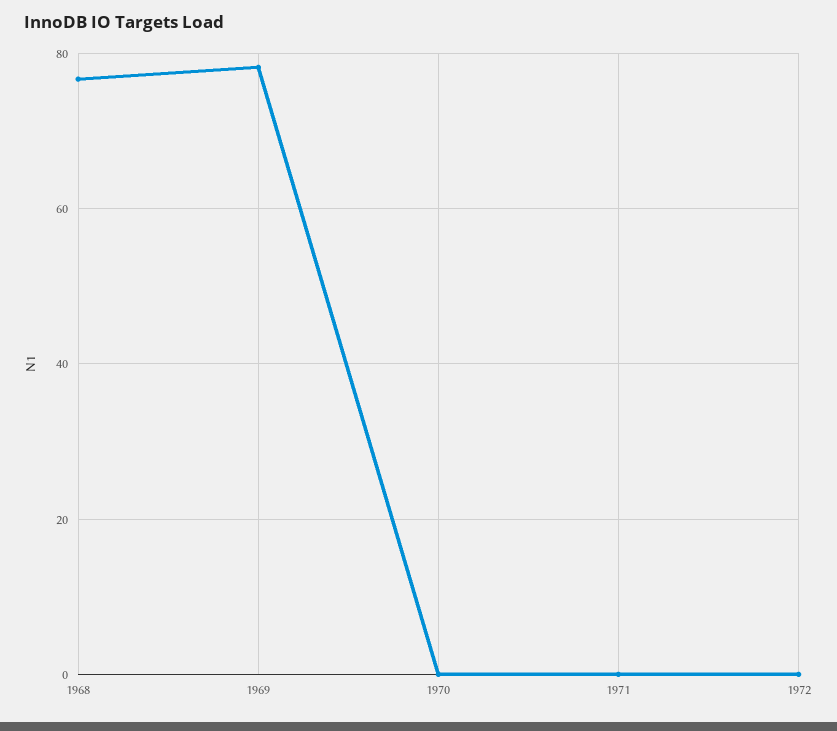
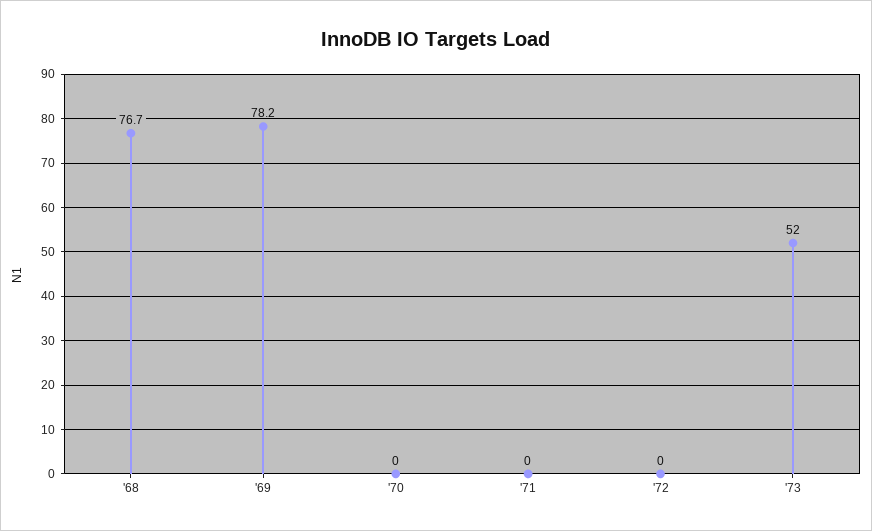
'73: none -> 52

